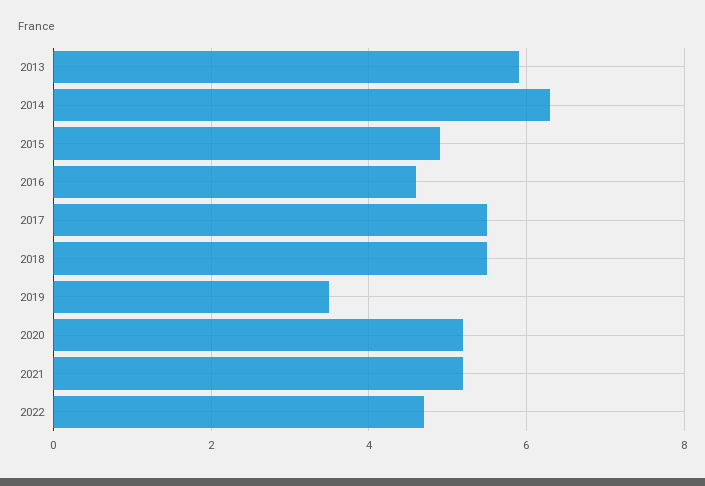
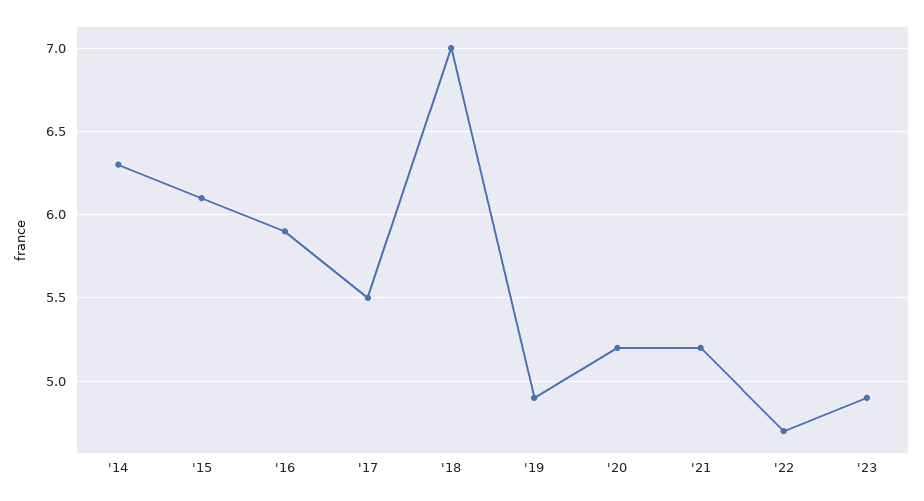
2013: 6 -> none
2015: 5 -> 6.1
2016: 4.5 -> 5.9
2018: 5.5 -> 7
2019: 3.5 -> 4.9
'23: none -> 4.9

